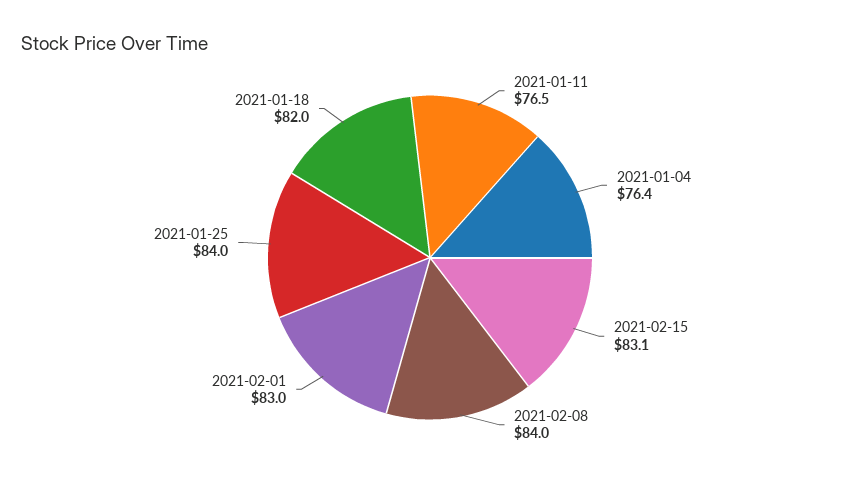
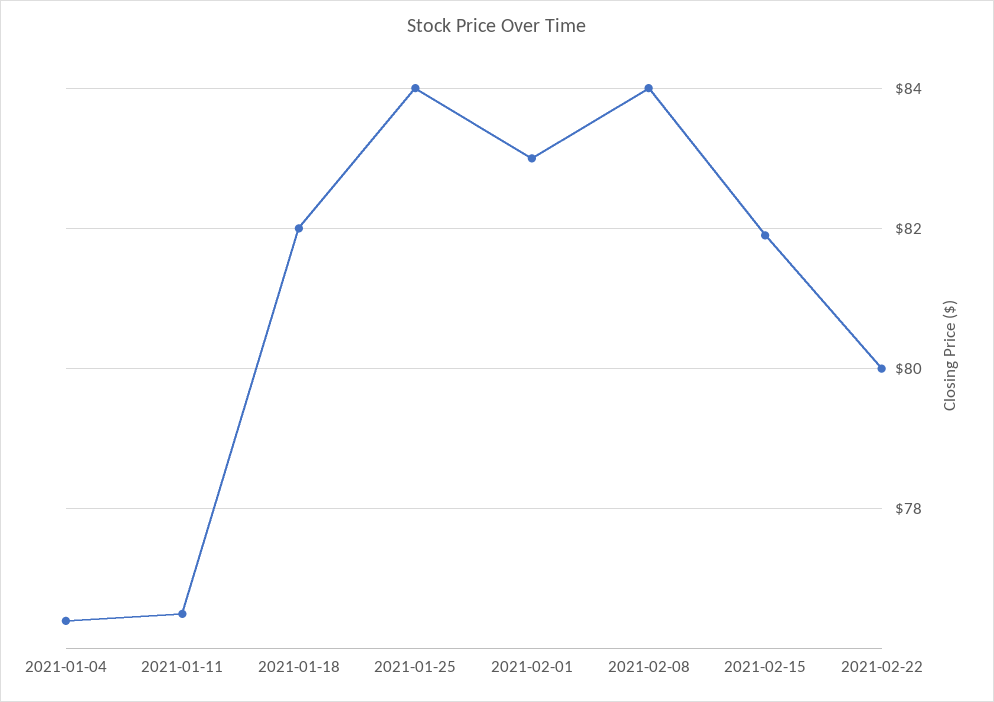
2021-02-15: 83.1 -> 82
2021-02-22: none -> 80

